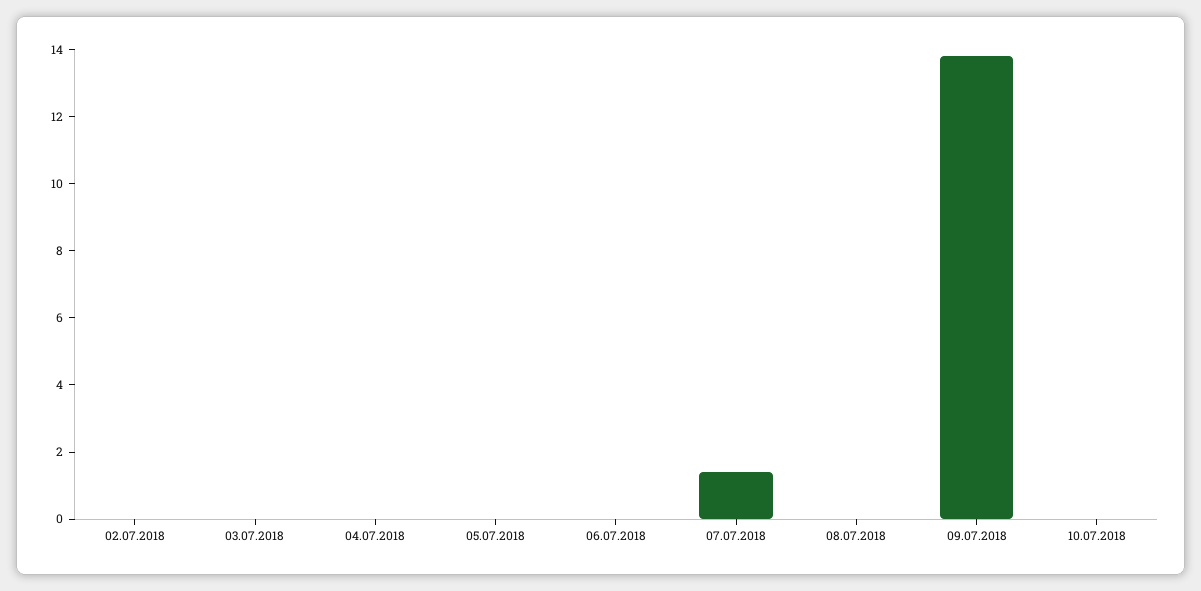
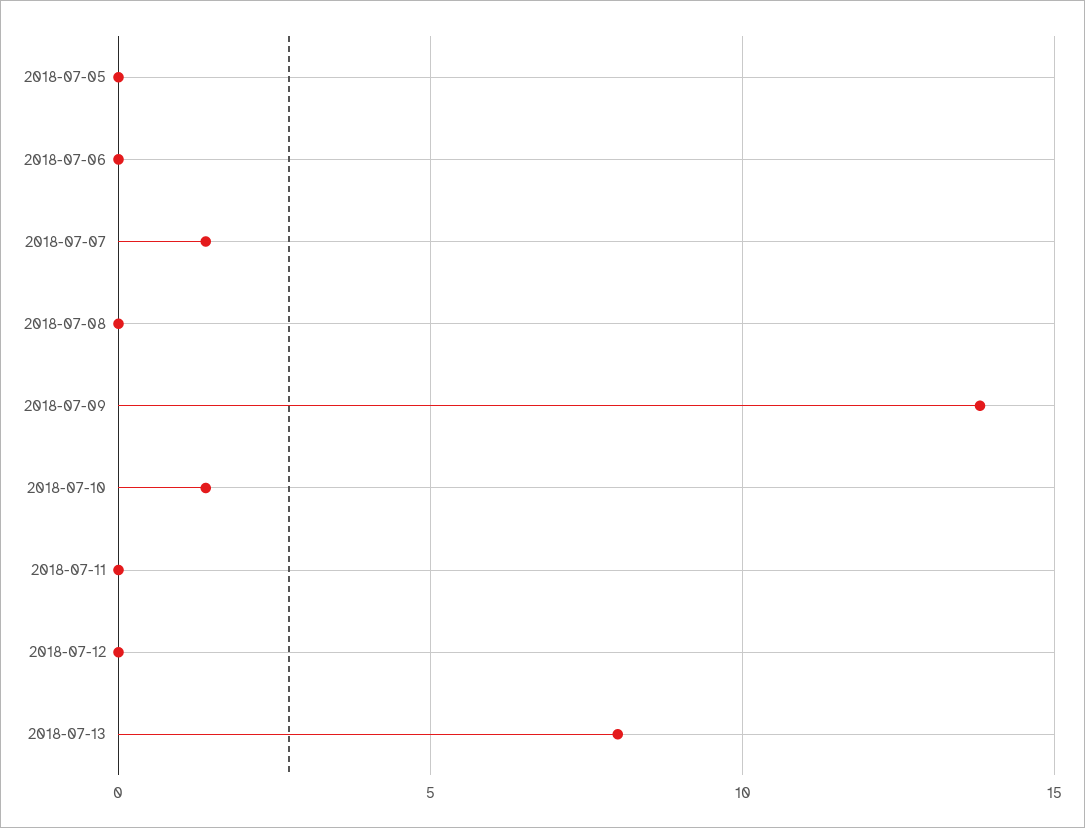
02.07.2018: 0 -> none
03.07.2018: 0 -> none
04.07.2018: 0 -> none
10.07.2018: 0 -> 1.5
2018-07-11: none -> 0
2018-07-12: none -> 0
2018-07-13: none -> 8

